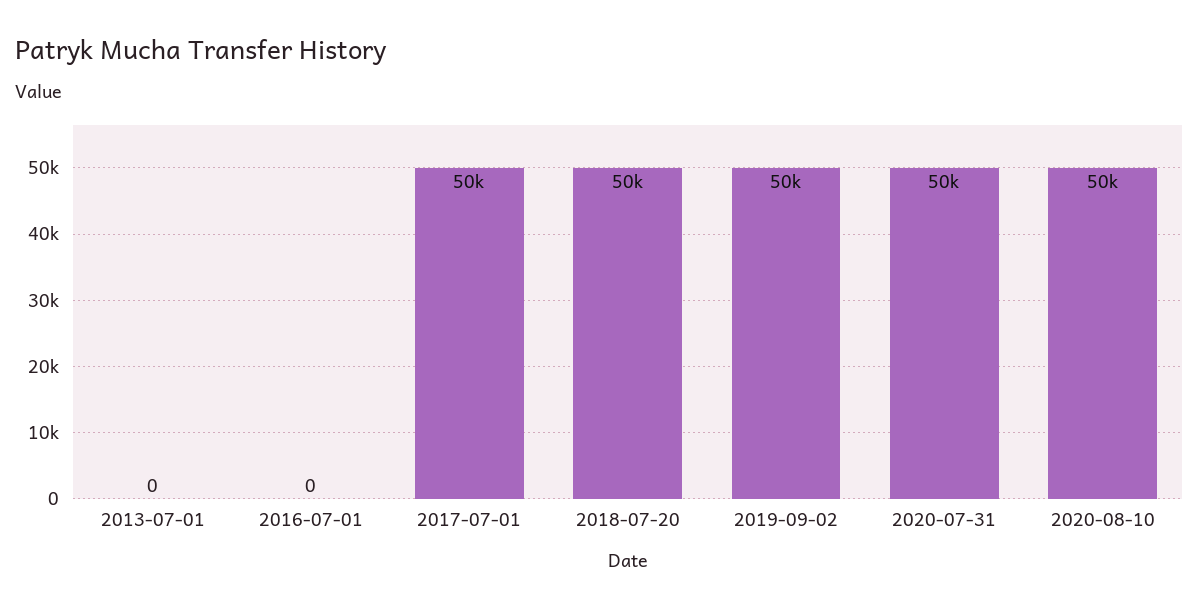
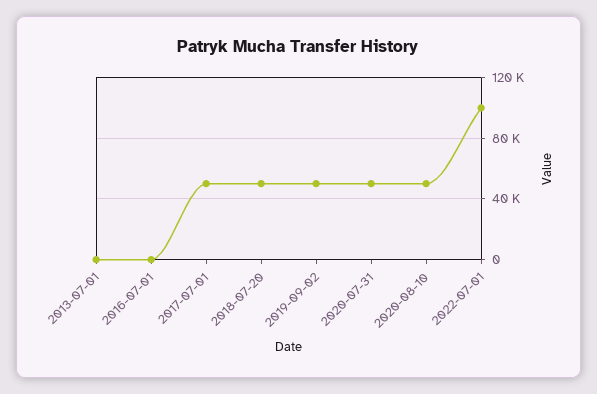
2022-07-01: none -> 100000

